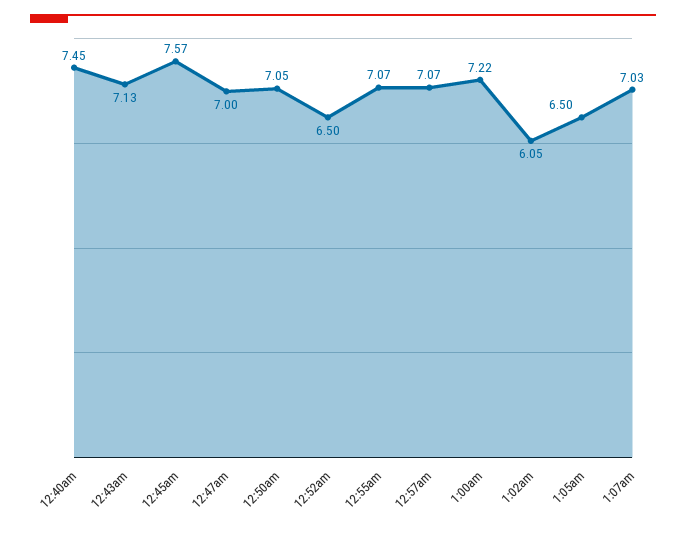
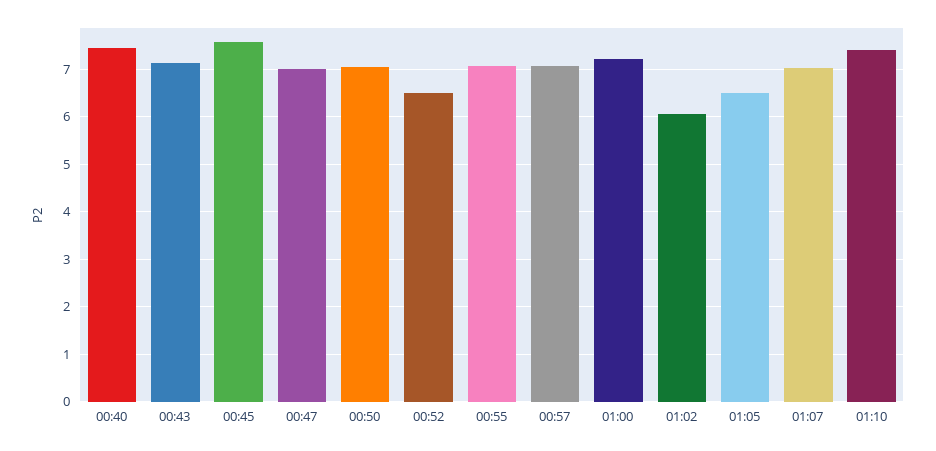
01:10: none -> 7.4

